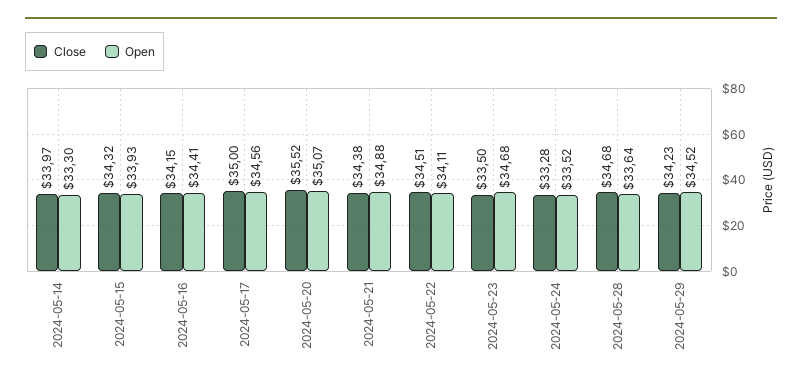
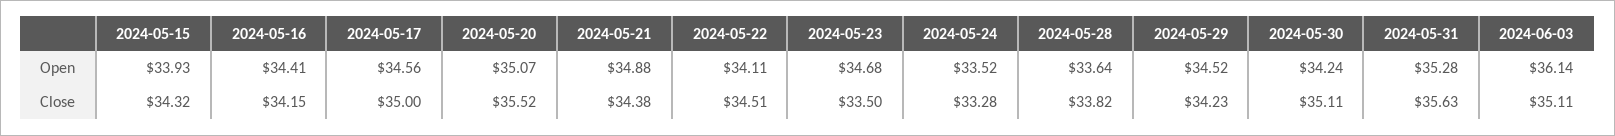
Close, 2024-05-14: 33.97 -> none
Open, 2024-05-14: 33.3 -> none
Close, 2024-05-28: 34.68 -> 33.82
Open, 2024-05-30: none -> 34.24
Open, 2024-05-31: none -> 35.28
Open, 2024-06-03: none -> 36.14
Close, 2024-05-30: none -> 35.11
Close, 2024-05-31: none -> 35.63
Close, 2024-06-03: none -> 35.11

